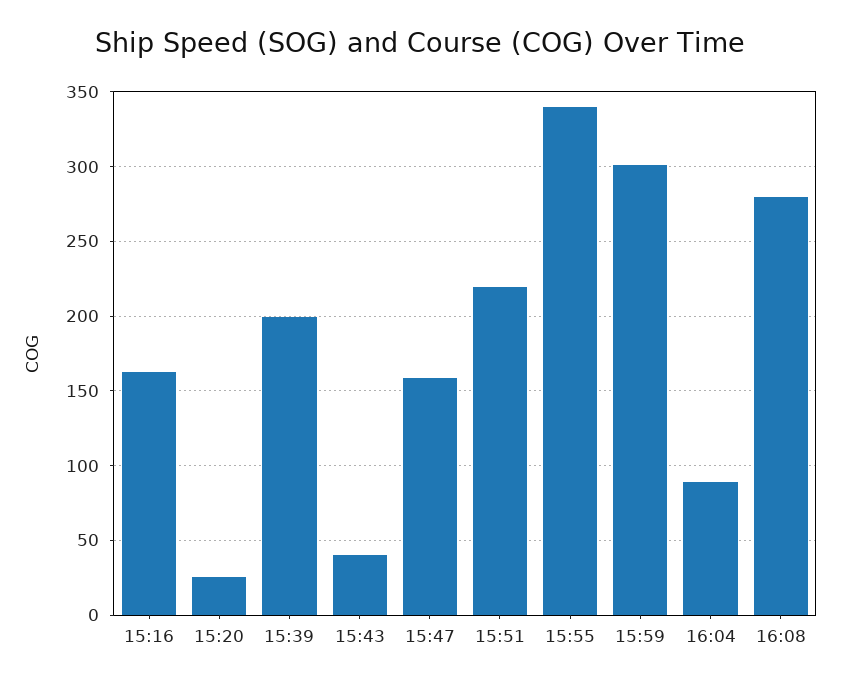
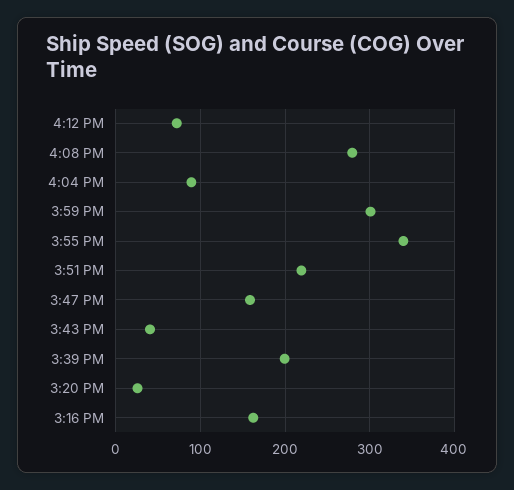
4:12 PM: none -> 70

